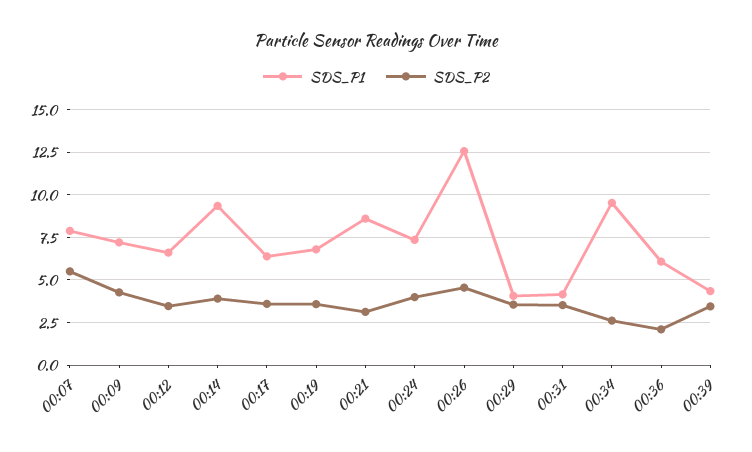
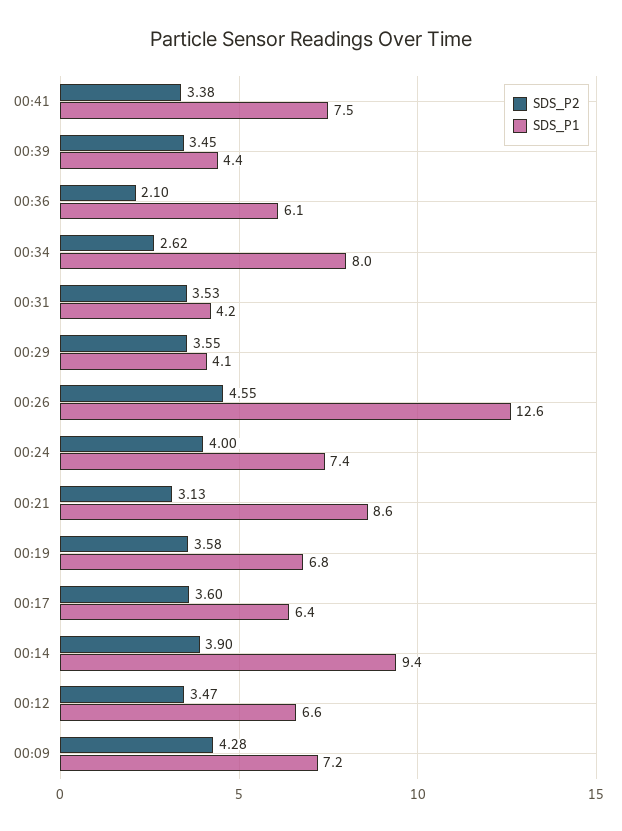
SDS_P1, 00:07: 8 -> none
SDS_P2, 00:07: 5.5 -> none
SDS_P1, 00:34: 9.5 -> 8
SDS_P2, 00:41: none -> 3.38
SDS_P1, 00:41: none -> 7.5

